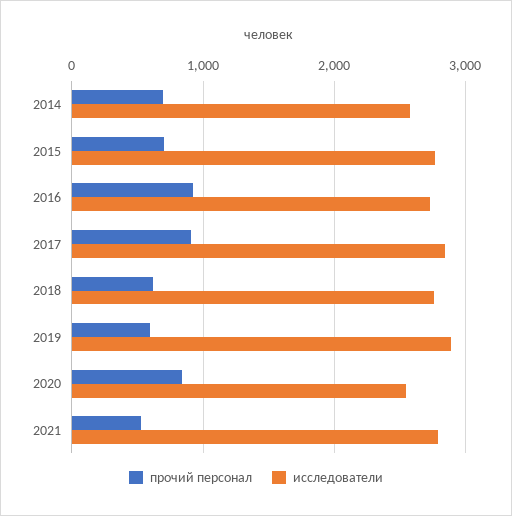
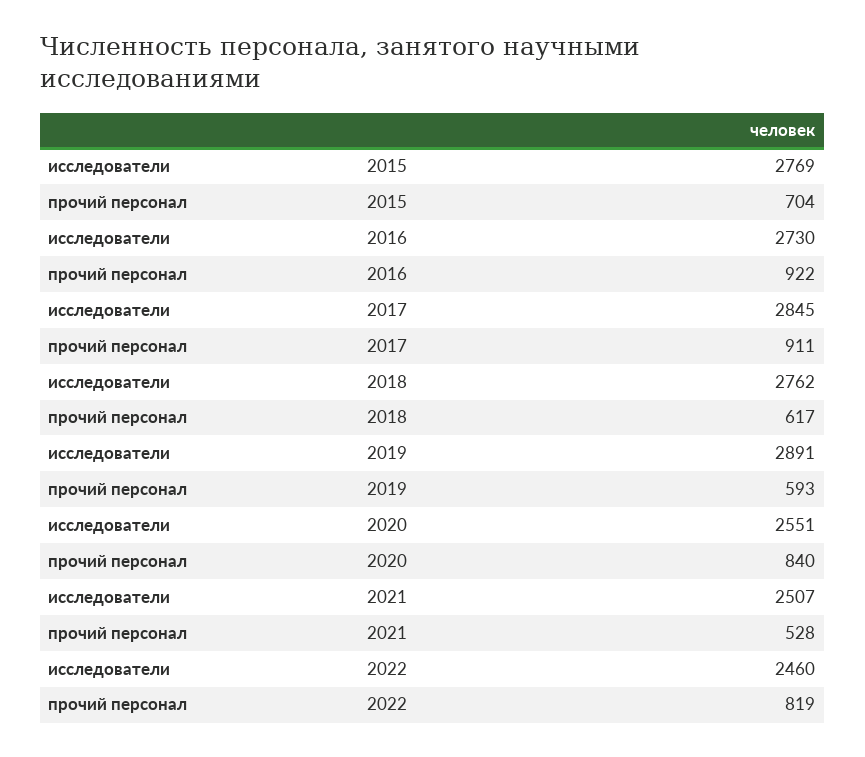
прочий персонал, 2014: 700 -> none
исследователи, 2014: 2600 -> none
исследователи, 2021: 2800 -> 2507
исследователи, 2022: none -> 2460
прочий персонал, 2022: none -> 819

